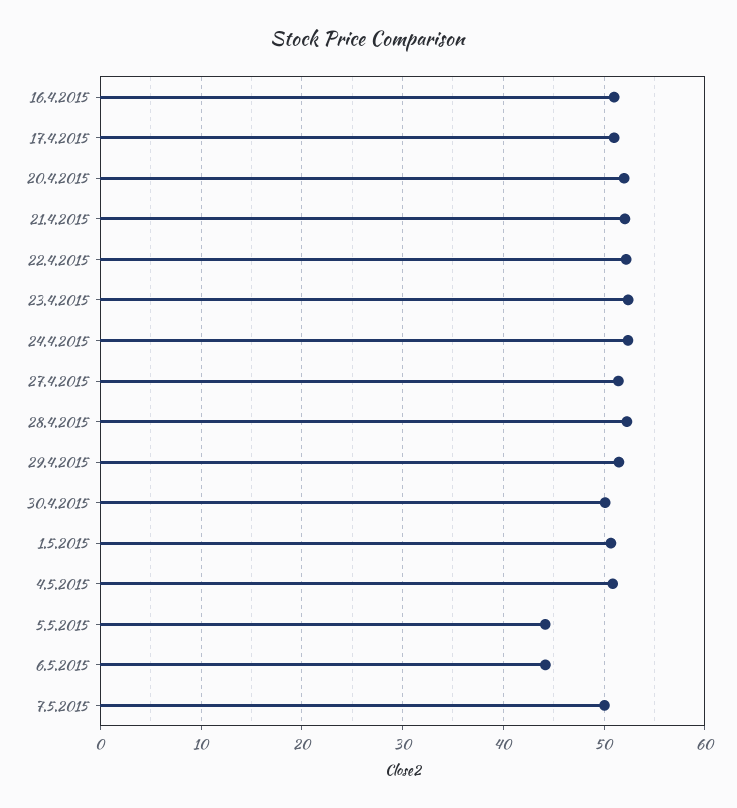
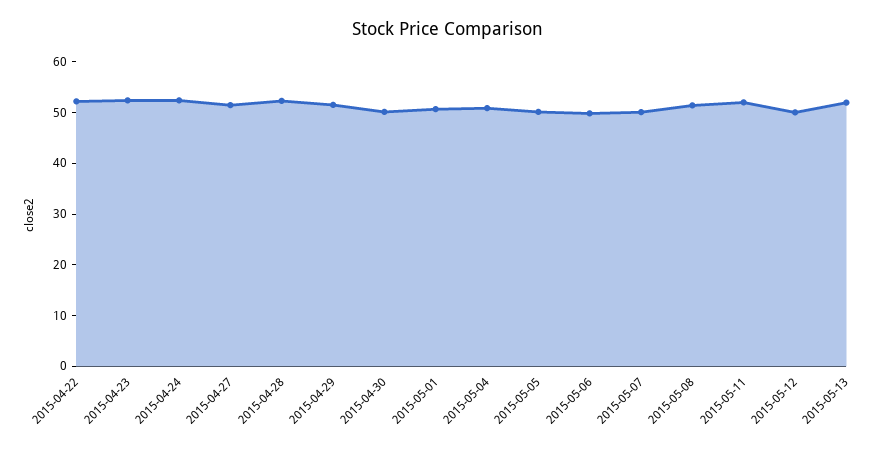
16.4.2015: 51 -> none
17.4.2015: 51 -> none
20.4.2015: 52 -> none
21.4.2015: 52 -> none
5.5.2015: 44 -> 50
6.5.2015: 44 -> 50
2015-05-08: none -> 52
2015-05-11: none -> 52
2015-05-12: none -> 50
2015-05-13: none -> 52

